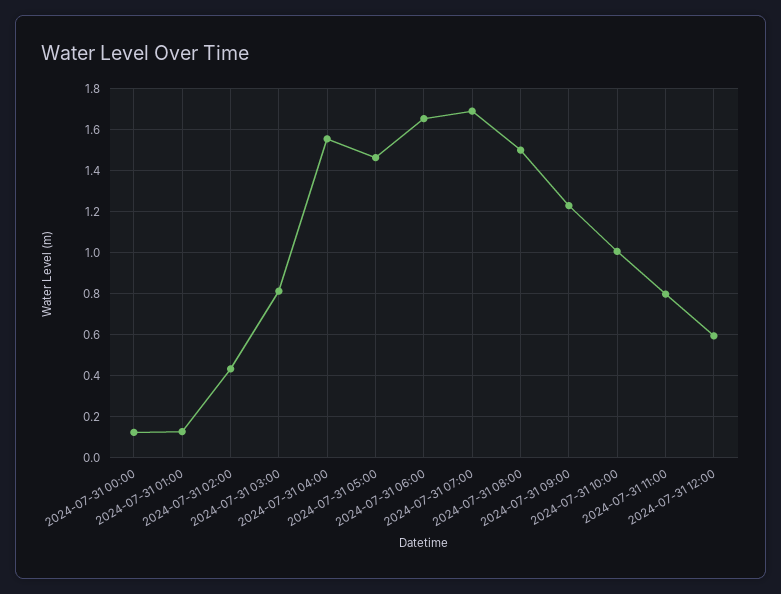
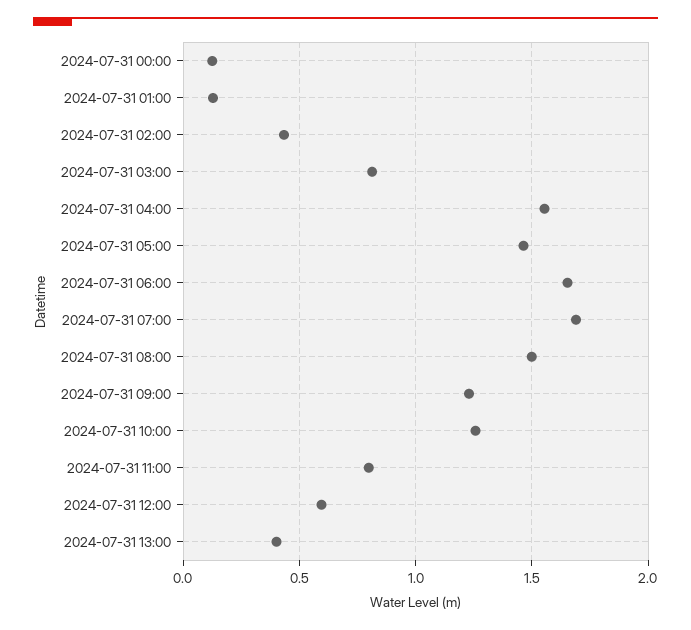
2024-07-31 10:00: 1 -> 1.25
2024-07-31 13:00: none -> 0.4

